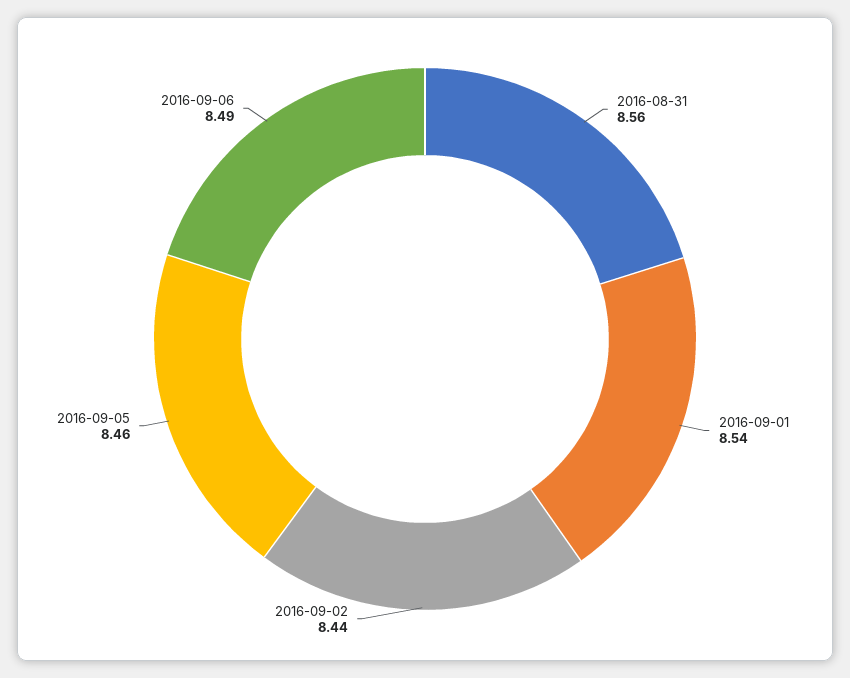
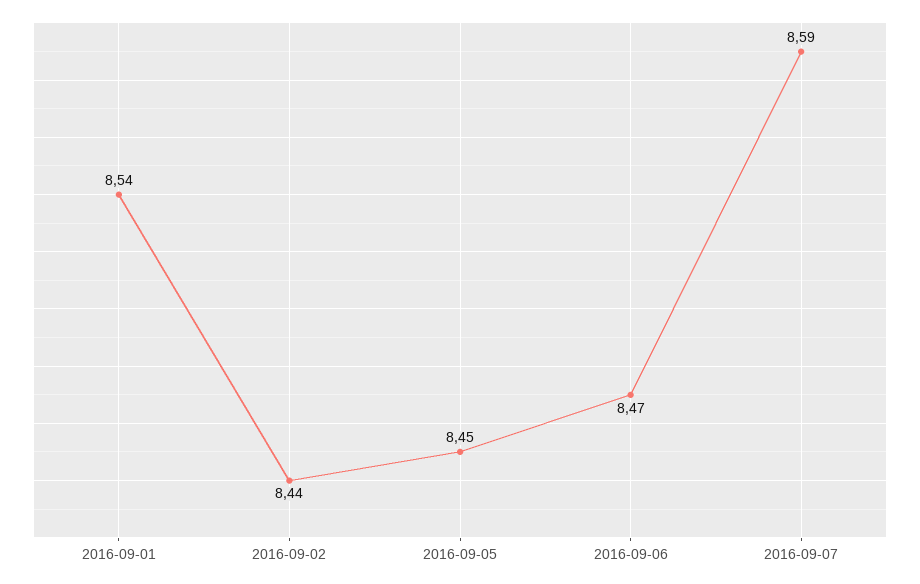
2016-08-31: 8.56 -> none
2016-09-05: 8.46 -> 8.45
2016-09-06: 8.49 -> 8.47
2016-09-07: none -> 8.59

